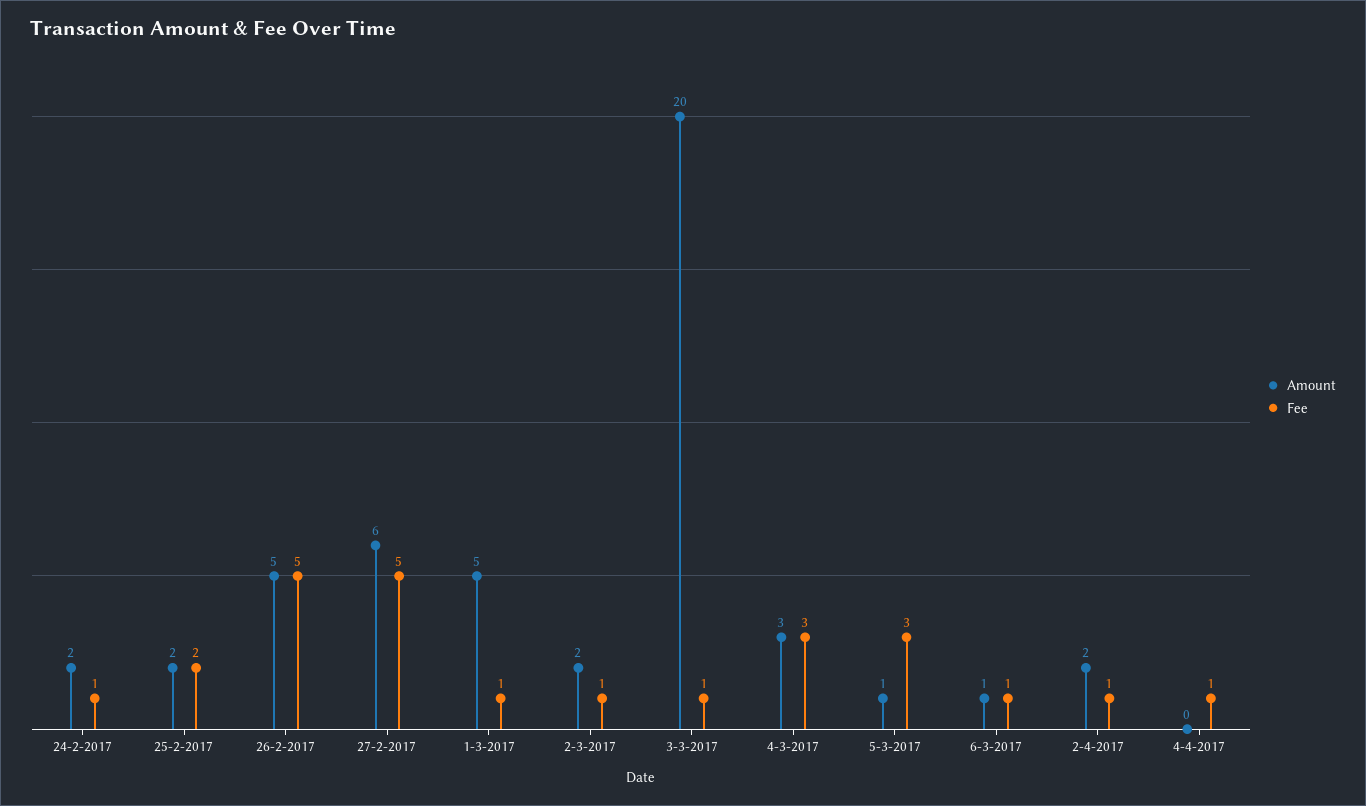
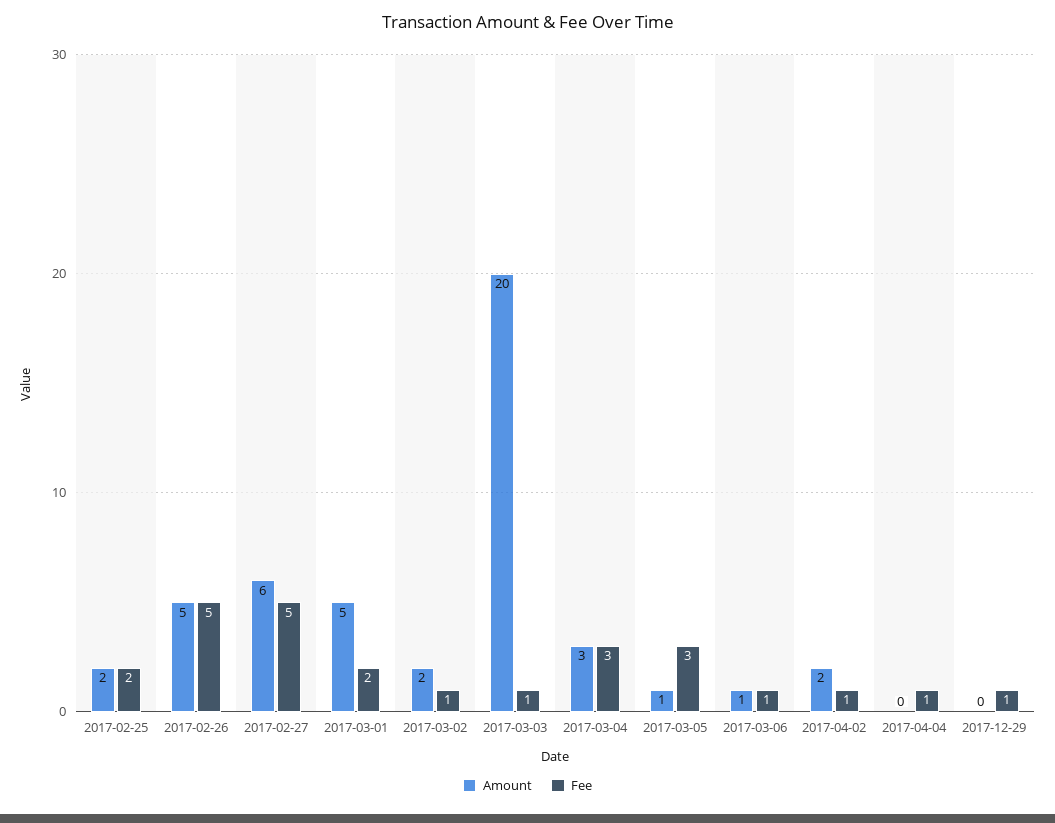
Amount, 24-2-2017: 2 -> none
Fee, 24-2-2017: 1 -> none
Fee, 1-3-2017: 1 -> 2
Amount, 2017-12-29: none -> 0
Fee, 2017-12-29: none -> 1

